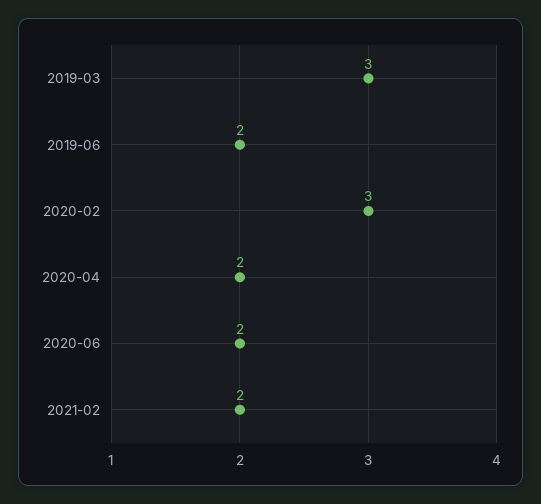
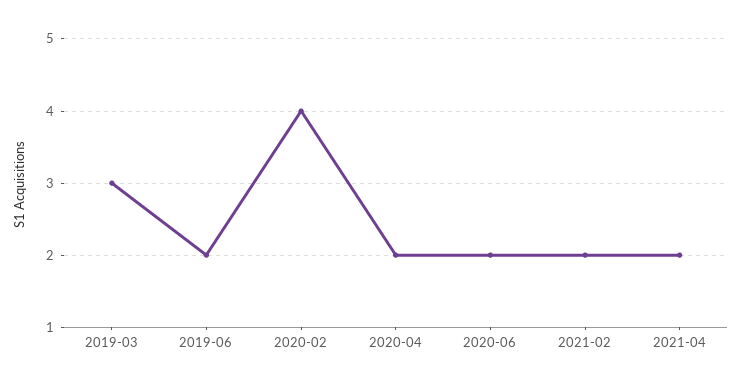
2020-02: 3 -> 4
2021-04: none -> 2

